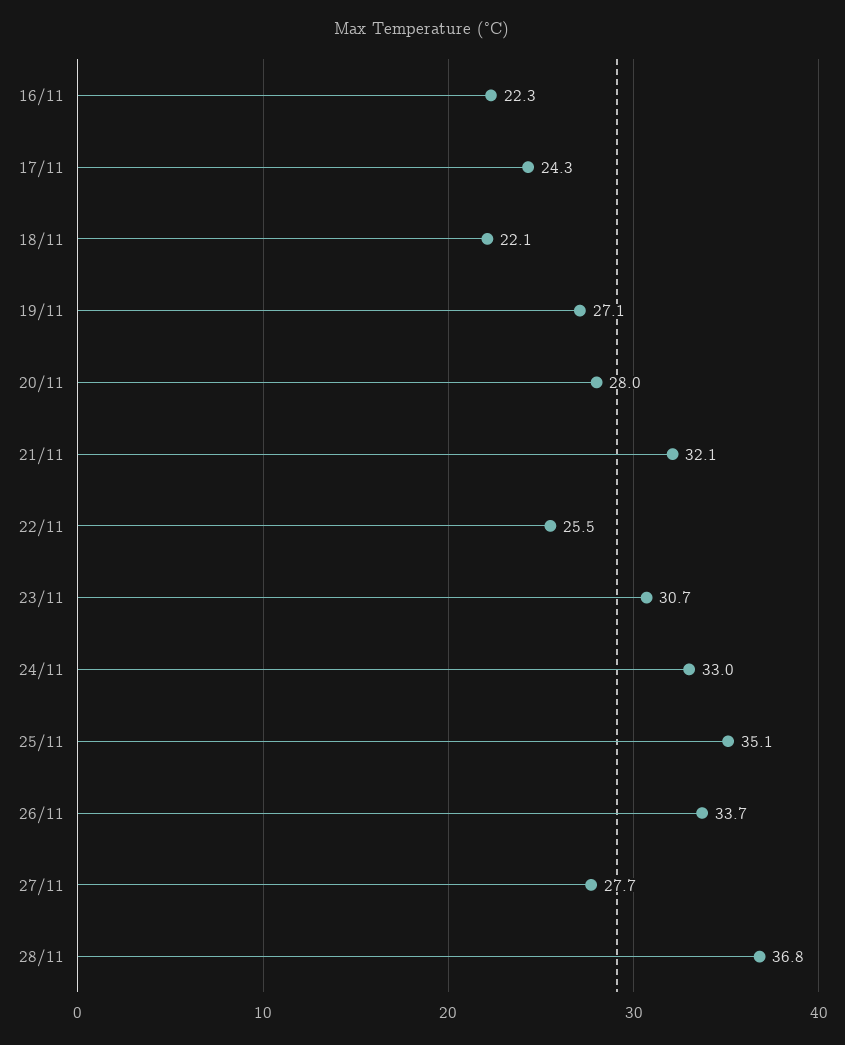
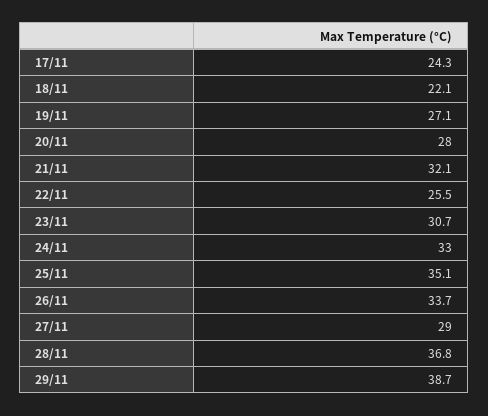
16/11: 22.3 -> none
27/11: 27.7 -> 29
29/11: none -> 38.7

